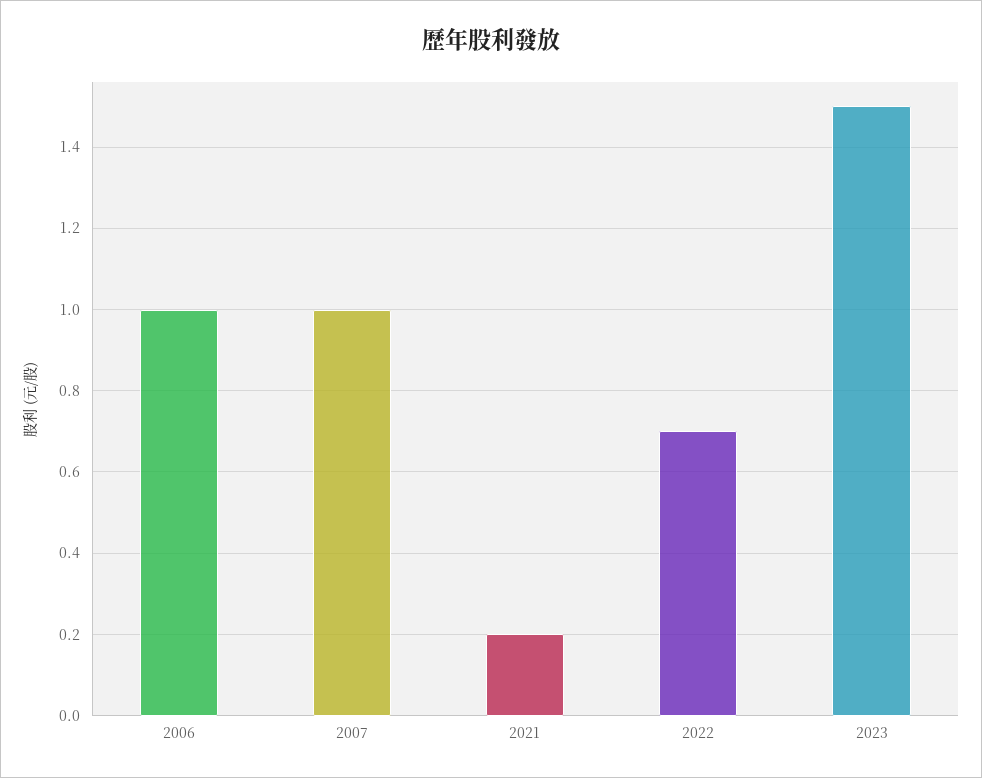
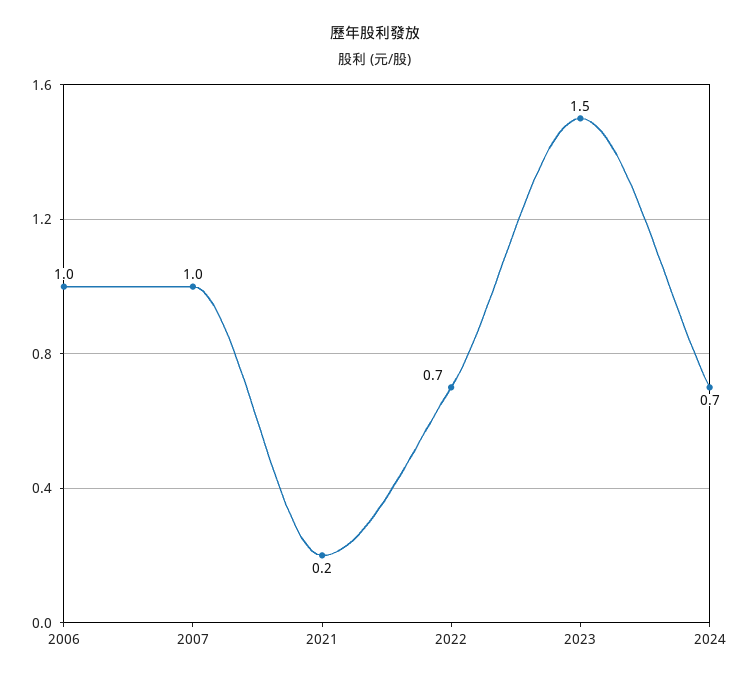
2024: none -> 0.7

